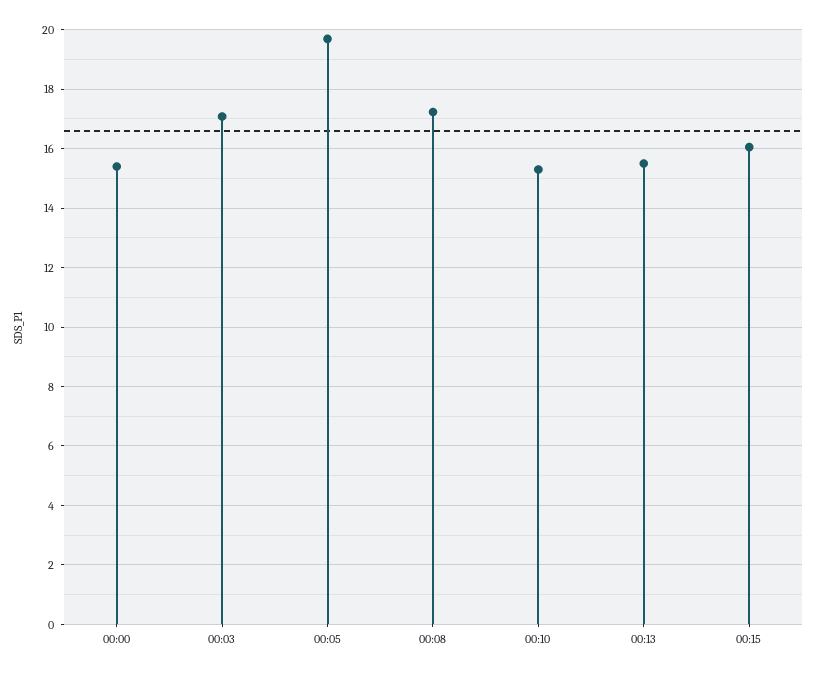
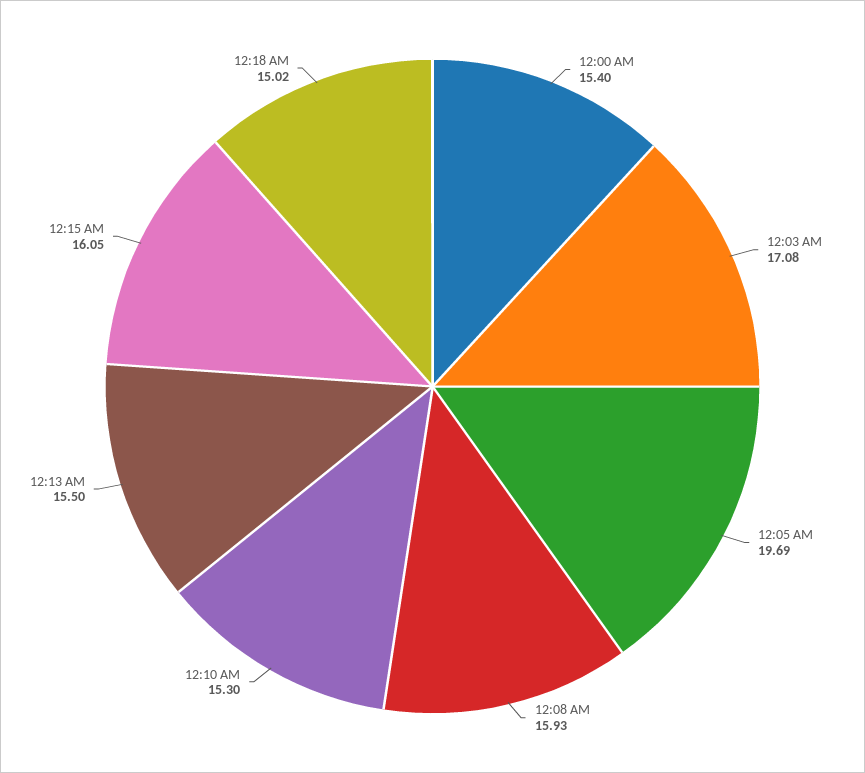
00:08: 17.25 -> 15.93
12:18 AM: none -> 15.02

